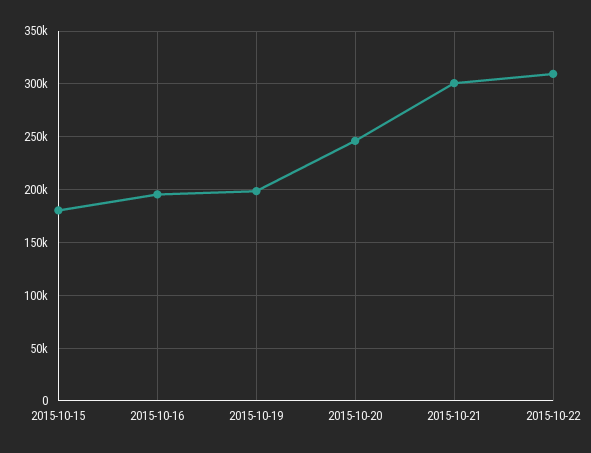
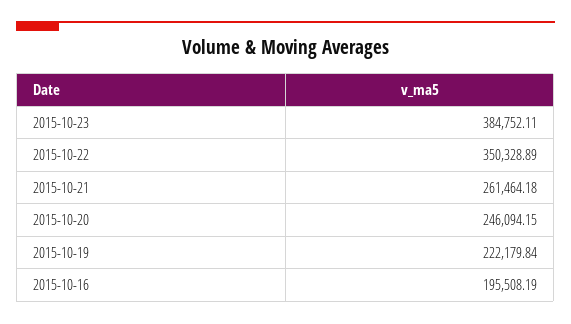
2015-10-15: 180000 -> none
2015-10-19: 200000 -> 222179.84
2015-10-21: 300000 -> 261464.18
2015-10-22: 310000 -> 350328.89
2015-10-23: none -> 384752.11

